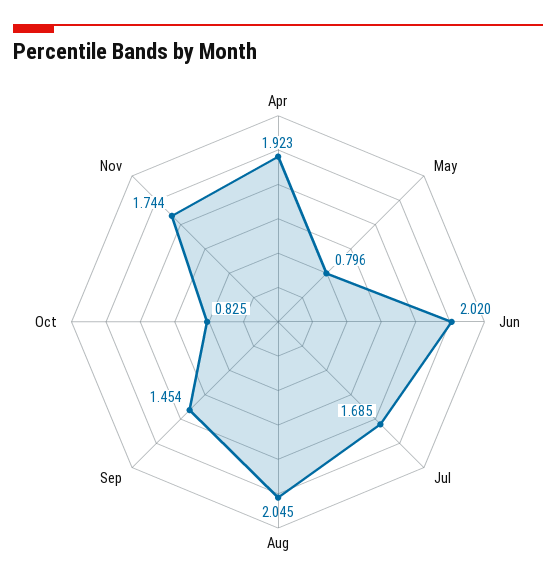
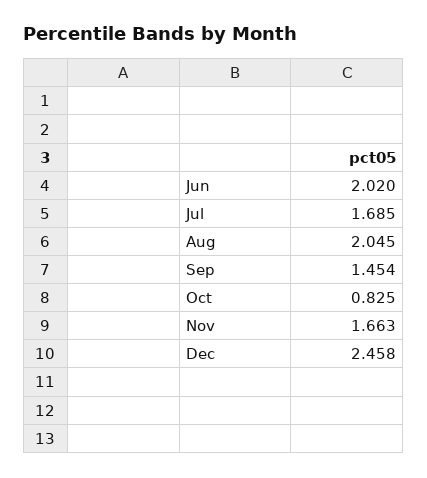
Apr: 1.923 -> none
May: 0.796 -> none
Nov: 1.744 -> 1.663
Dec: none -> 2.458

